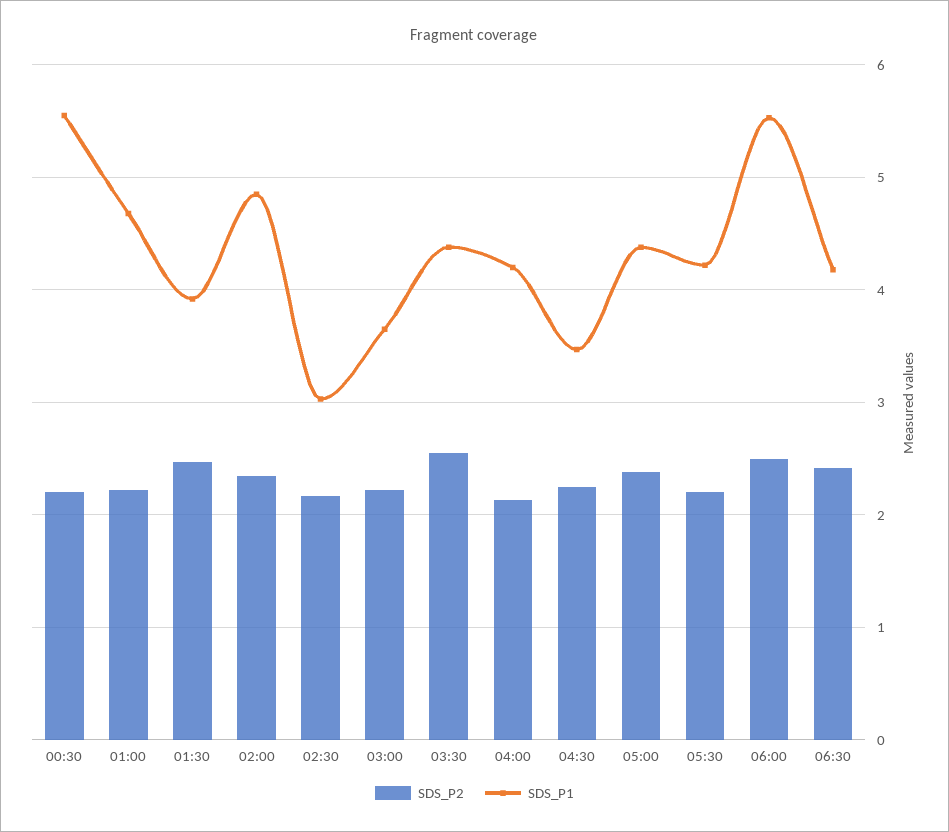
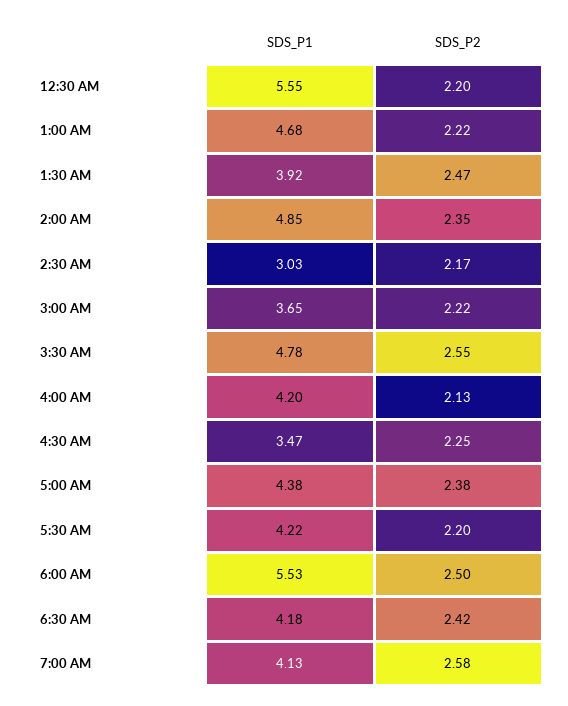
SDS_P1, 03:30: 4.4 -> 4.78
SDS_P1, 7:00 AM: none -> 4.13
SDS_P2, 7:00 AM: none -> 2.58

